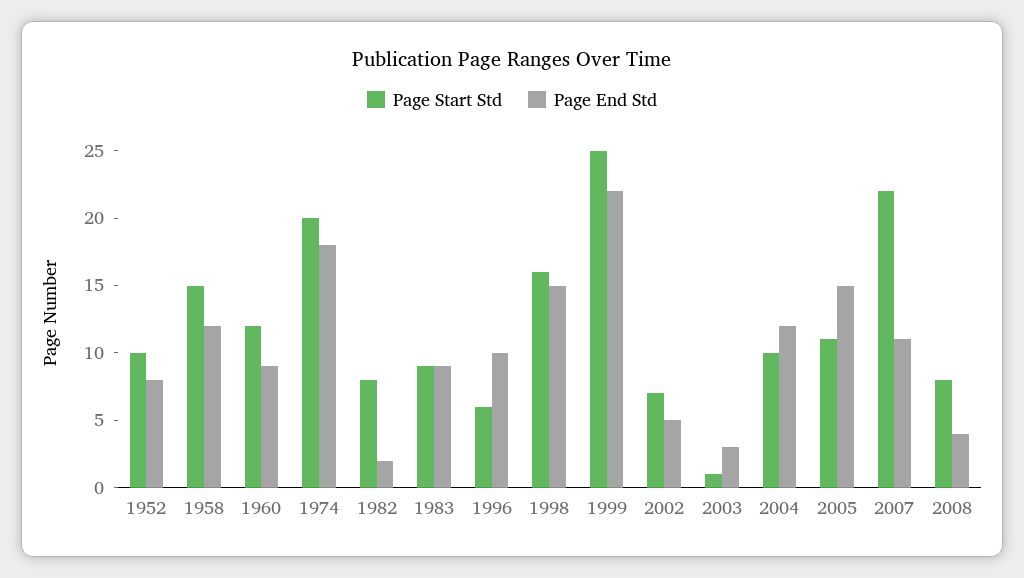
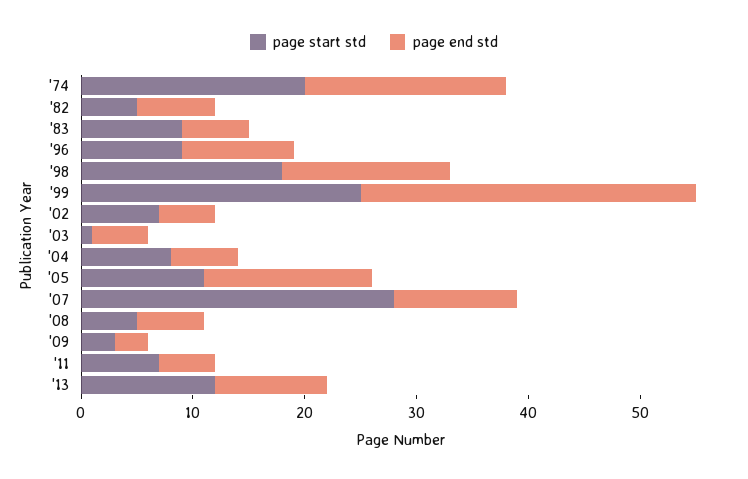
Page Start Std, 1952: 10 -> none
Page End Std, 1952: 8 -> none
Page Start Std, 1958: 15 -> none
Page End Std, 1958: 12 -> none
Page Start Std, 1960: 12 -> none
Page End Std, 1960: 9 -> none
Page Start Std, 1982: 8 -> 5
Page End Std, 1982: 2 -> 7
Page End Std, 1983: 9 -> 6
Page Start Std, 1996: 6 -> 9
Page Start Std, 1998: 16 -> 18
Page End Std, 1999: 22 -> 30
Page End Std, 2003: 3 -> 5
Page Start Std, 2004: 10 -> 8
Page End Std, 2004: 12 -> 6
Page Start Std, 2007: 22 -> 28
Page Start Std, 2008: 8 -> 5
Page End Std, 2008: 4 -> 6
Page Start Std, '09: none -> 3
Page End Std, '09: none -> 3
Page Start Std, '11: none -> 7
Page End Std, '11: none -> 5
Page Start Std, '13: none -> 12
Page End Std, '13: none -> 10

